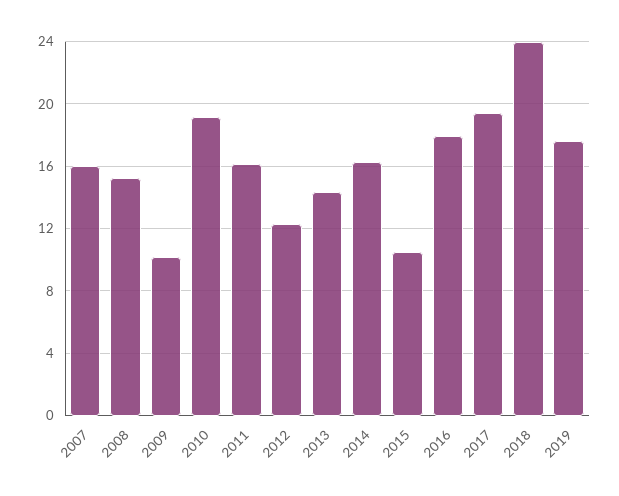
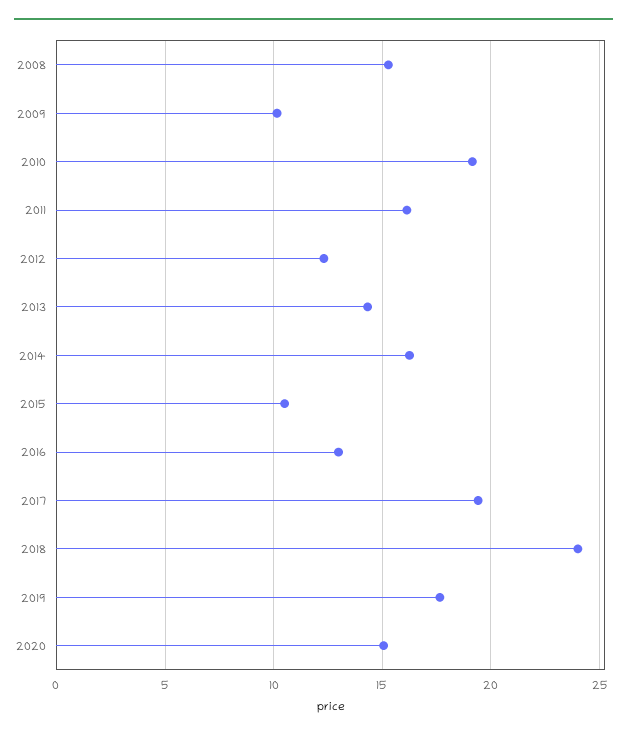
2007: 16 -> none
2016: 18 -> 13
2020: none -> 15

